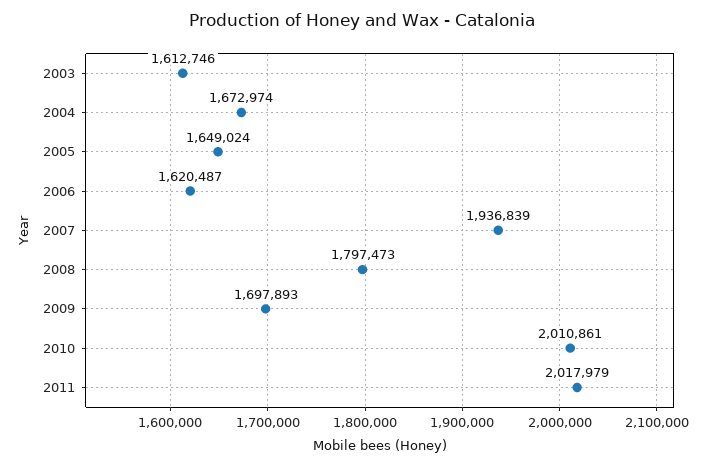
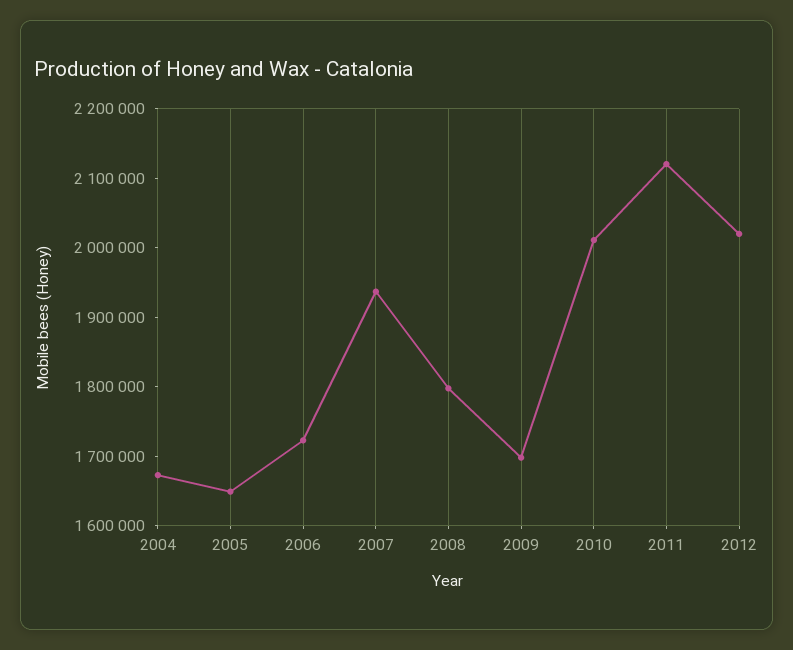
2003: 1612746 -> none
2006: 1620487 -> 1720000
2011: 2017979 -> 2120000
2012: none -> 2020000

